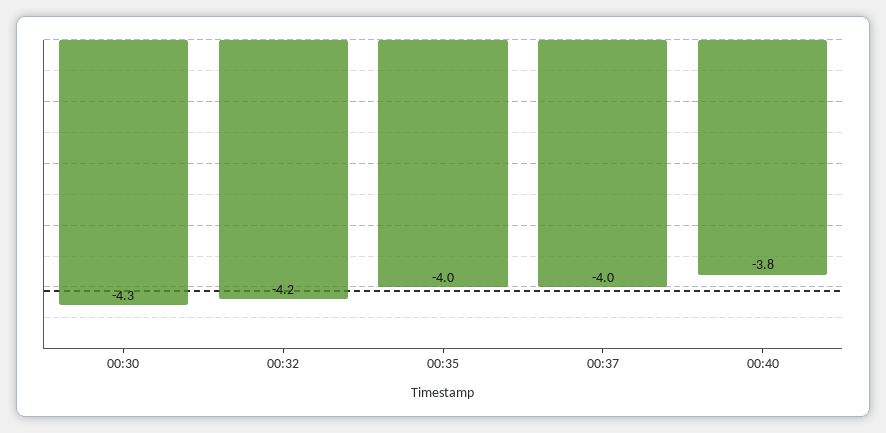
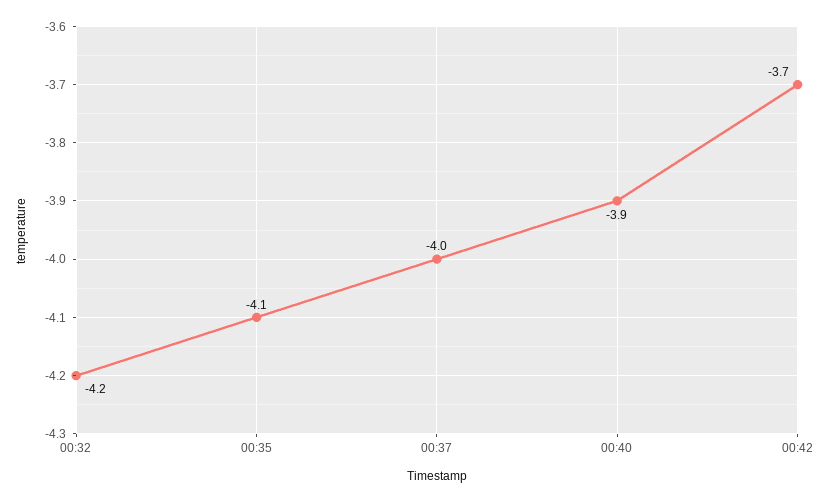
00:30: -4.3 -> none
00:35: -4 -> -4.1
00:40: -3.8 -> -3.9
00:42: none -> -3.7

